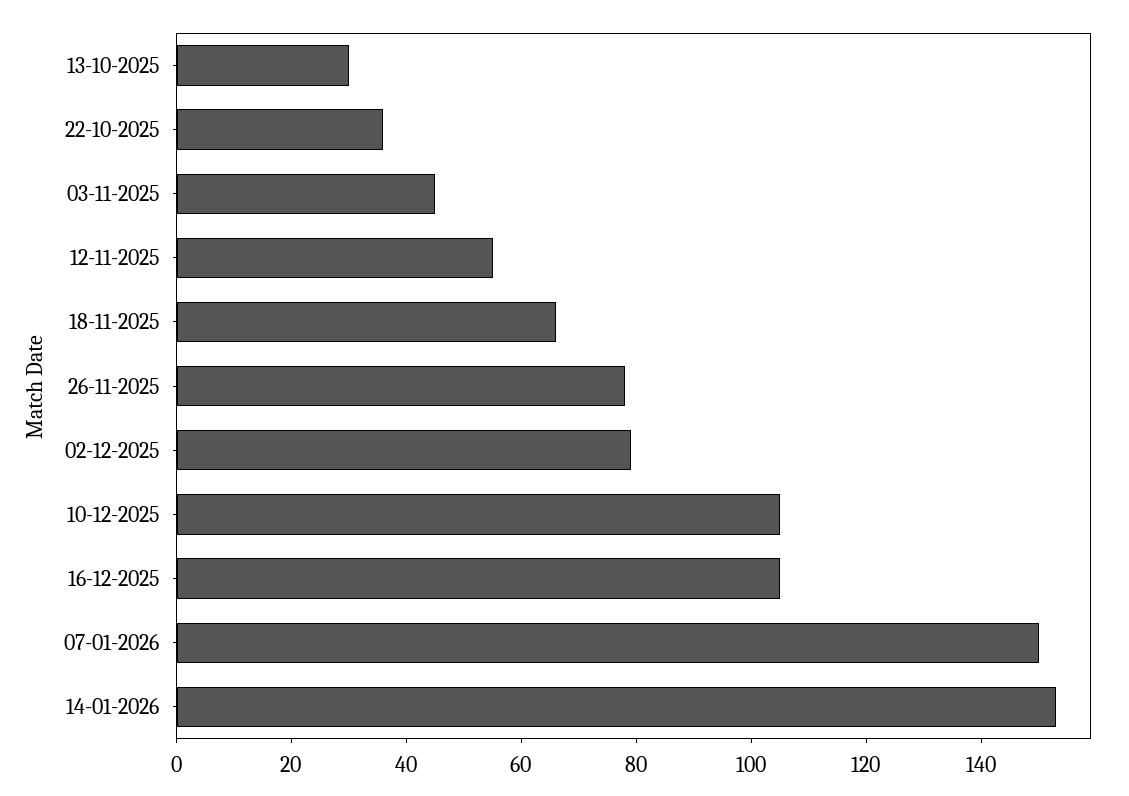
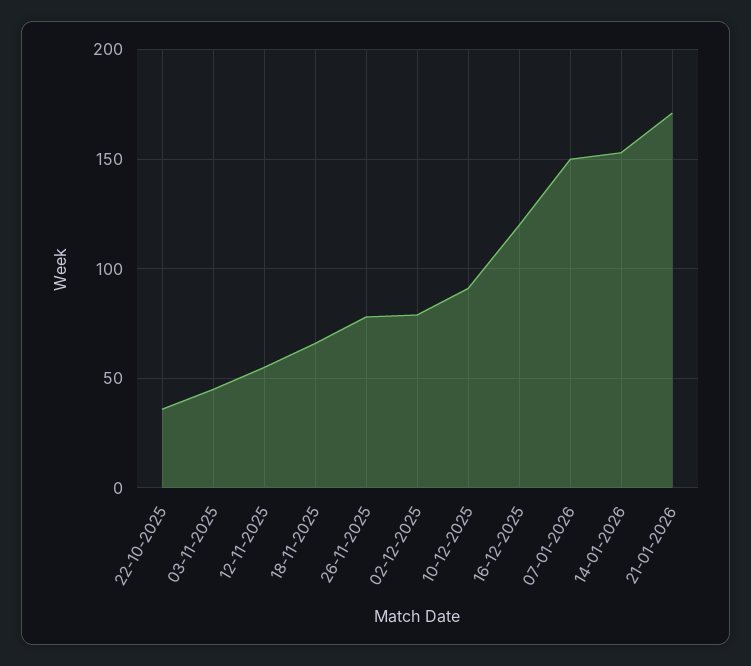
13-10-2025: 30 -> none
10-12-2025: 105 -> 90
16-12-2025: 105 -> 120
21-01-2026: none -> 170

